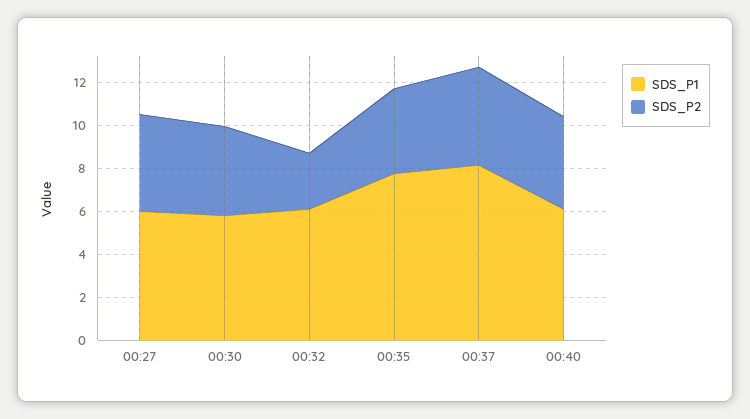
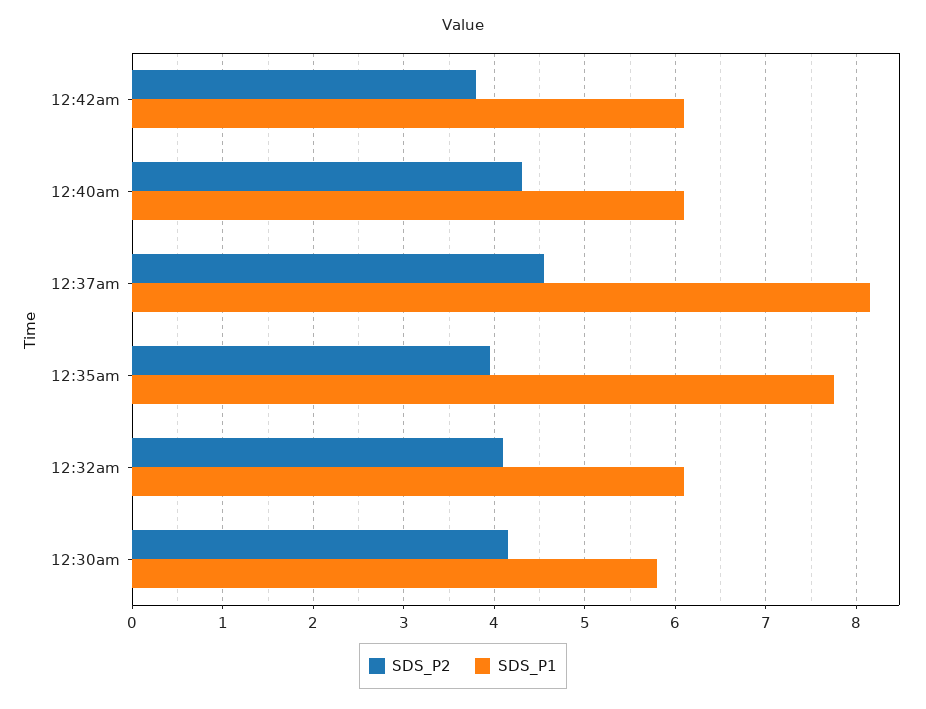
SDS_P1, 00:27: 6 -> none
SDS_P2, 00:27: 4.5 -> none
SDS_P2, 00:32: 2.5 -> 4.1
SDS_P2, 12:42am: none -> 3.8
SDS_P1, 12:42am: none -> 6.1

